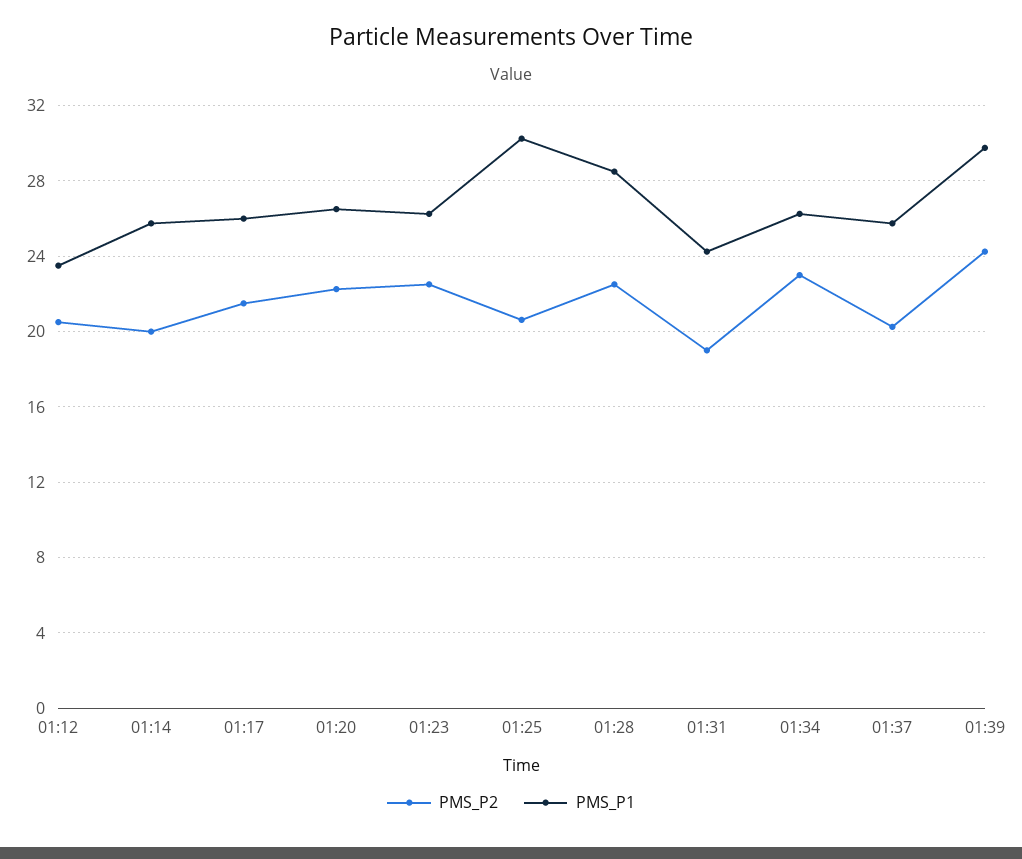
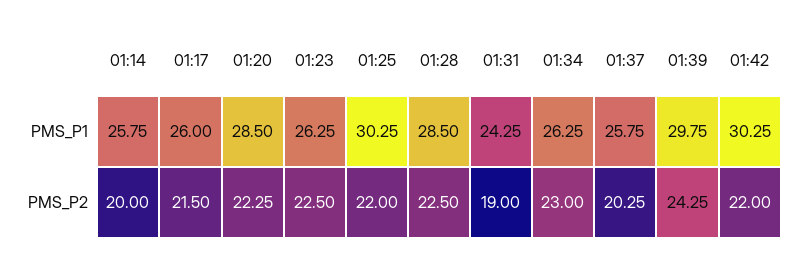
PMS_P2, 01:12: 20.5 -> none
PMS_P1, 01:12: 23.5 -> none
PMS_P1, 01:20: 26.5 -> 28.5
PMS_P2, 01:25: 20.5 -> 22
PMS_P1, 01:42: none -> 30.25
PMS_P2, 01:42: none -> 22

